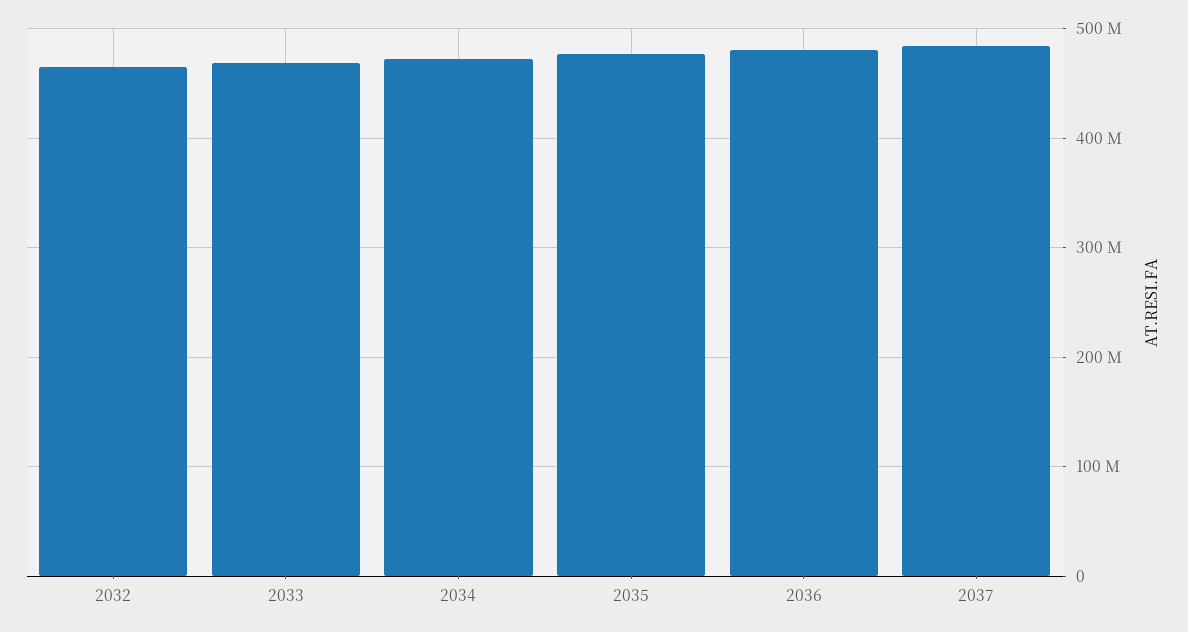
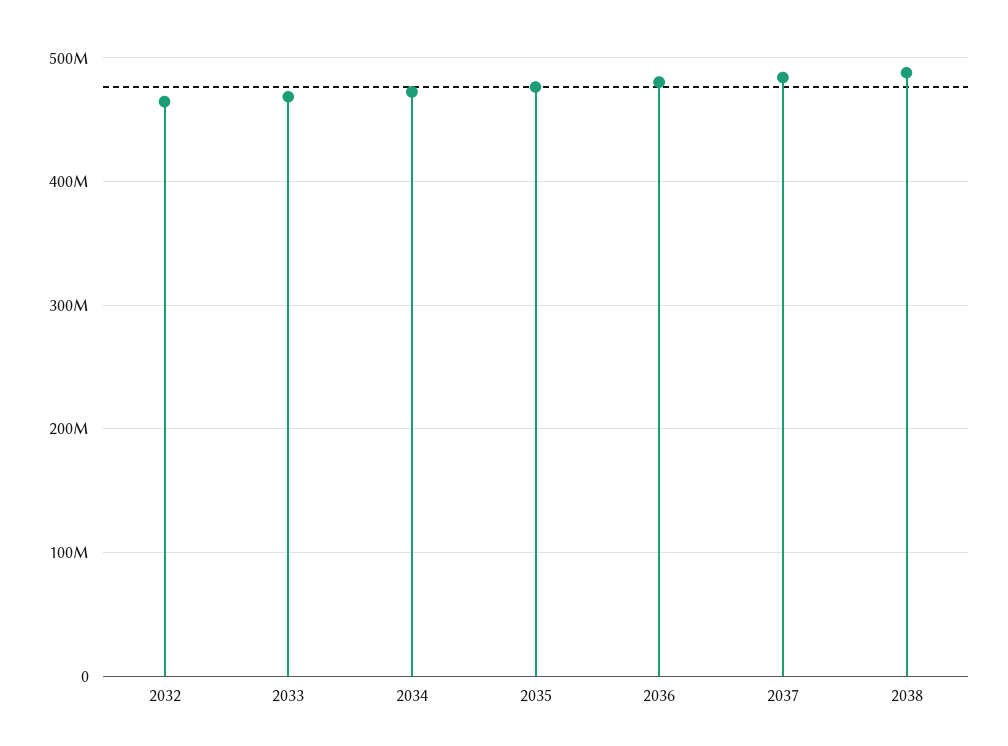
2038: none -> 490000000

